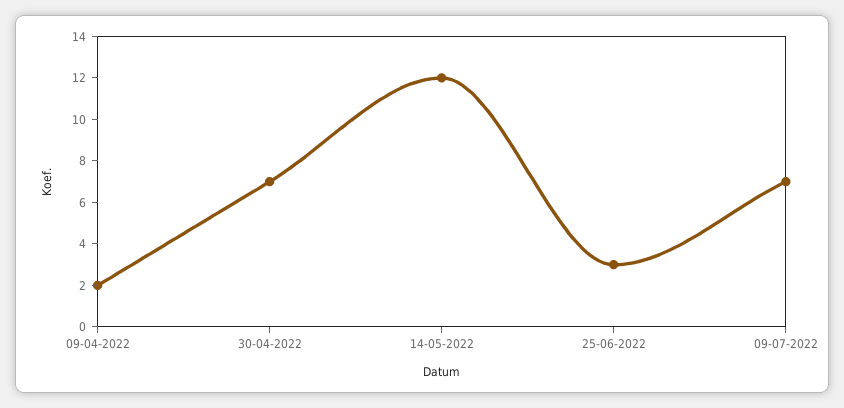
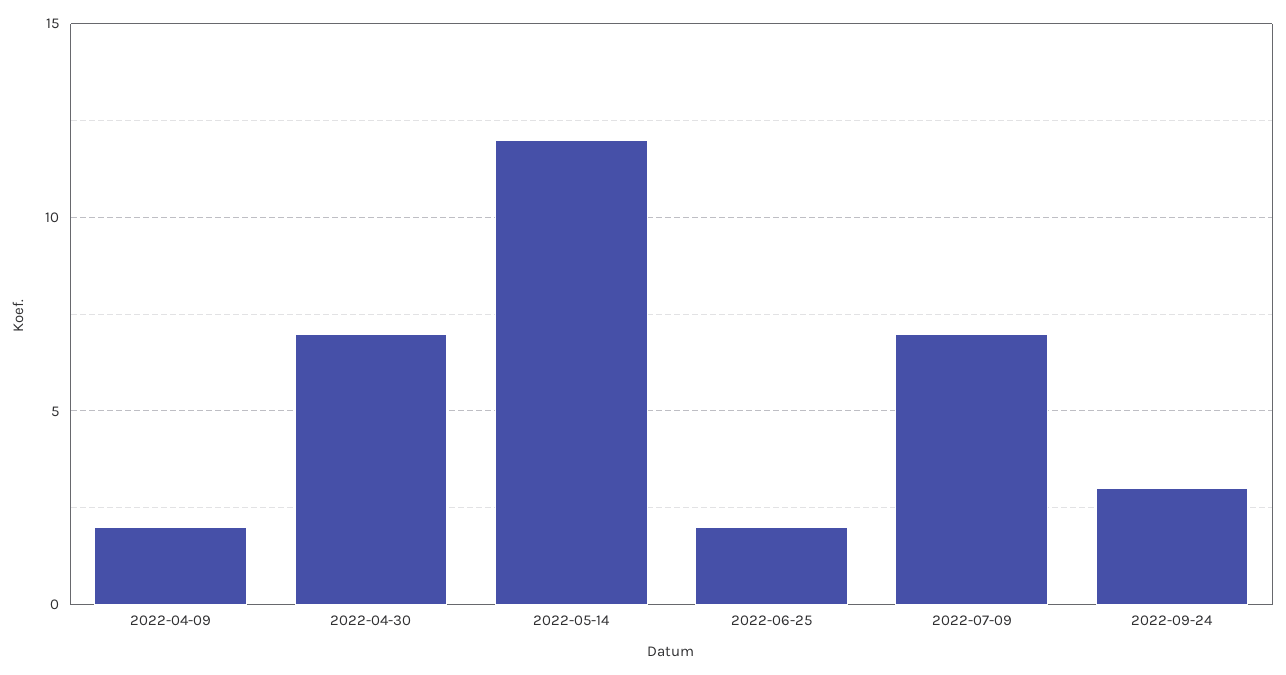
25-06-2022: 3 -> 2
2022-09-24: none -> 3

